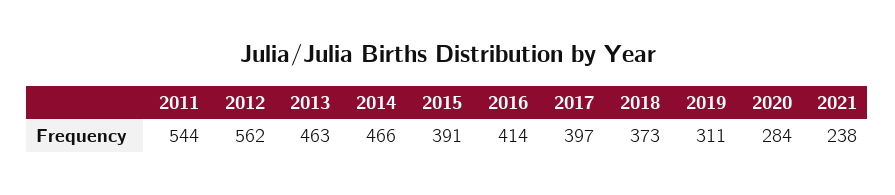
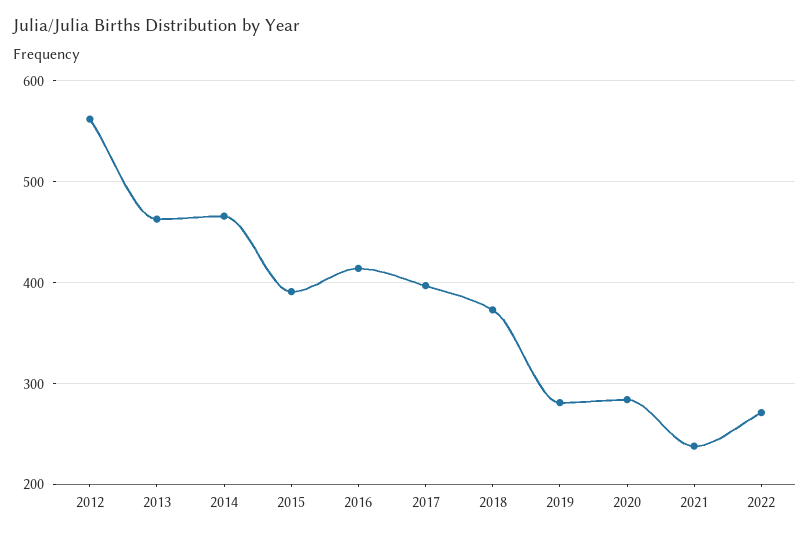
2011: 544 -> none
2019: 311 -> 280
2022: none -> 270

